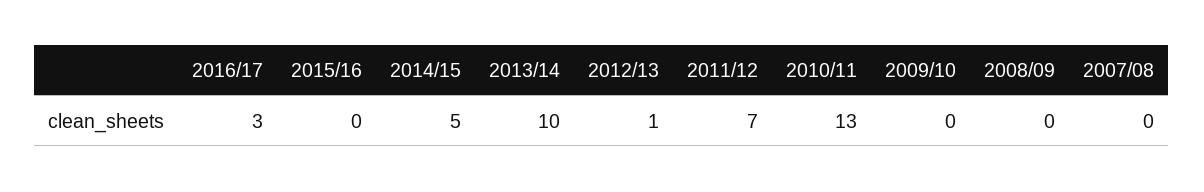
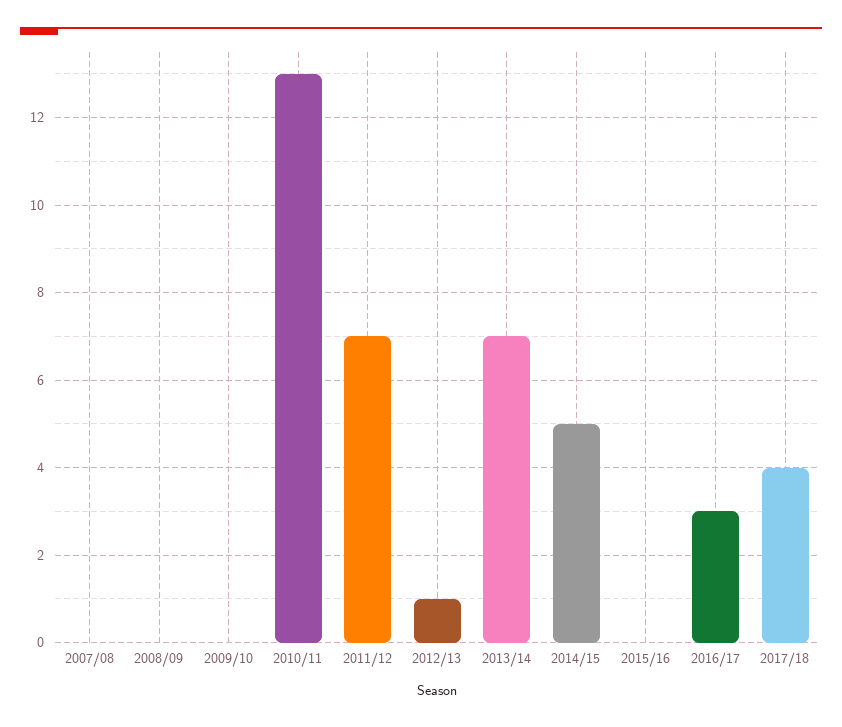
2013/14: 10 -> 7
2017/18: none -> 4

